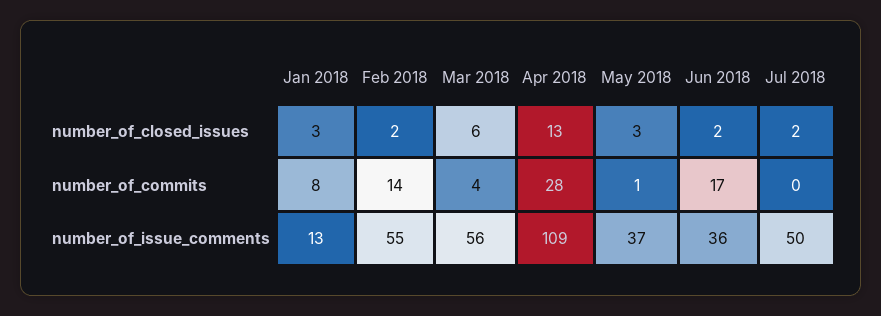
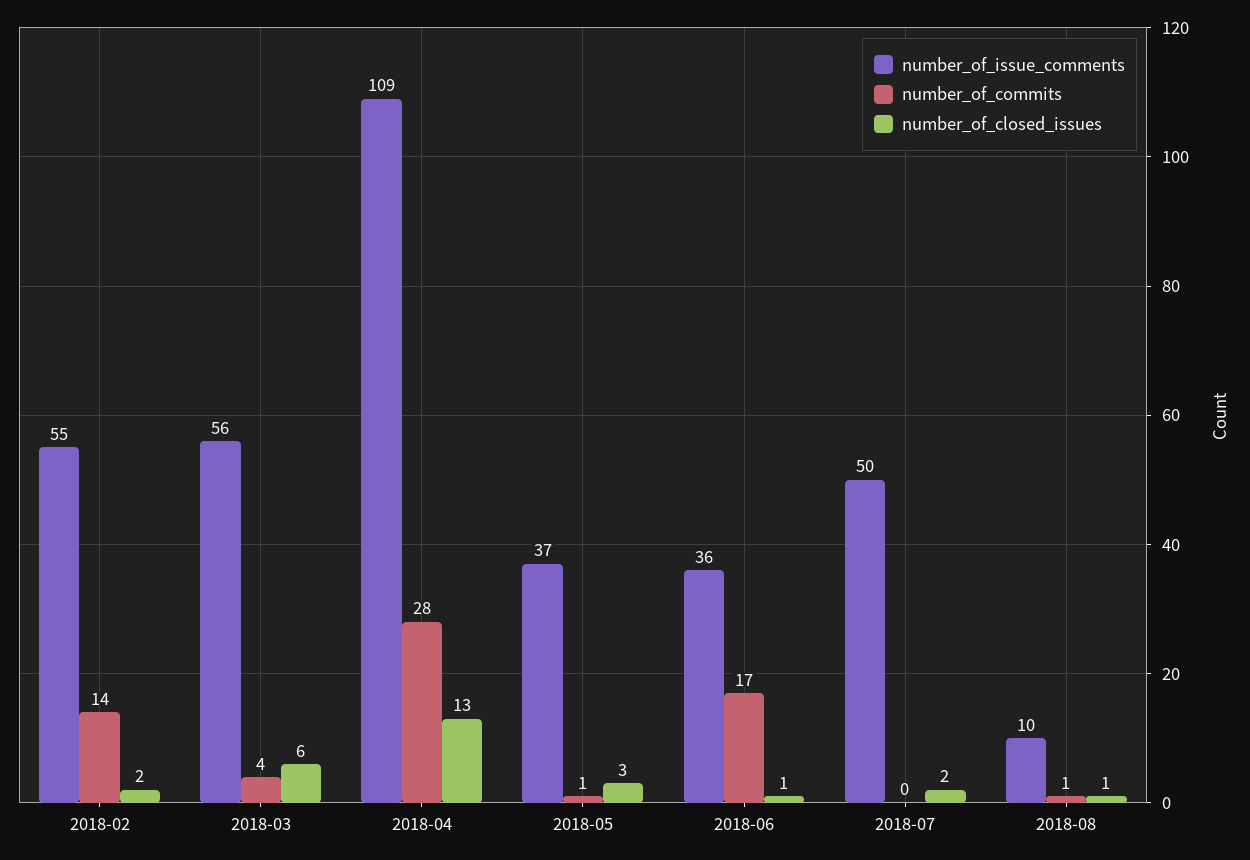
number_of_closed_issues, Jan 2018: 3 -> none
number_of_closed_issues, Jun 2018: 2 -> 1
number_of_commits, Jan 2018: 8 -> none
number_of_issue_comments, Jan 2018: 13 -> none
number_of_issue_comments, 2018-08: none -> 10
number_of_commits, 2018-08: none -> 1
number_of_closed_issues, 2018-08: none -> 1

